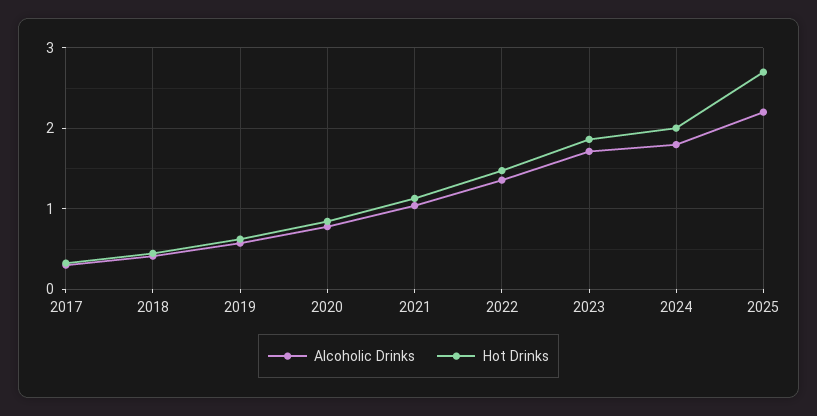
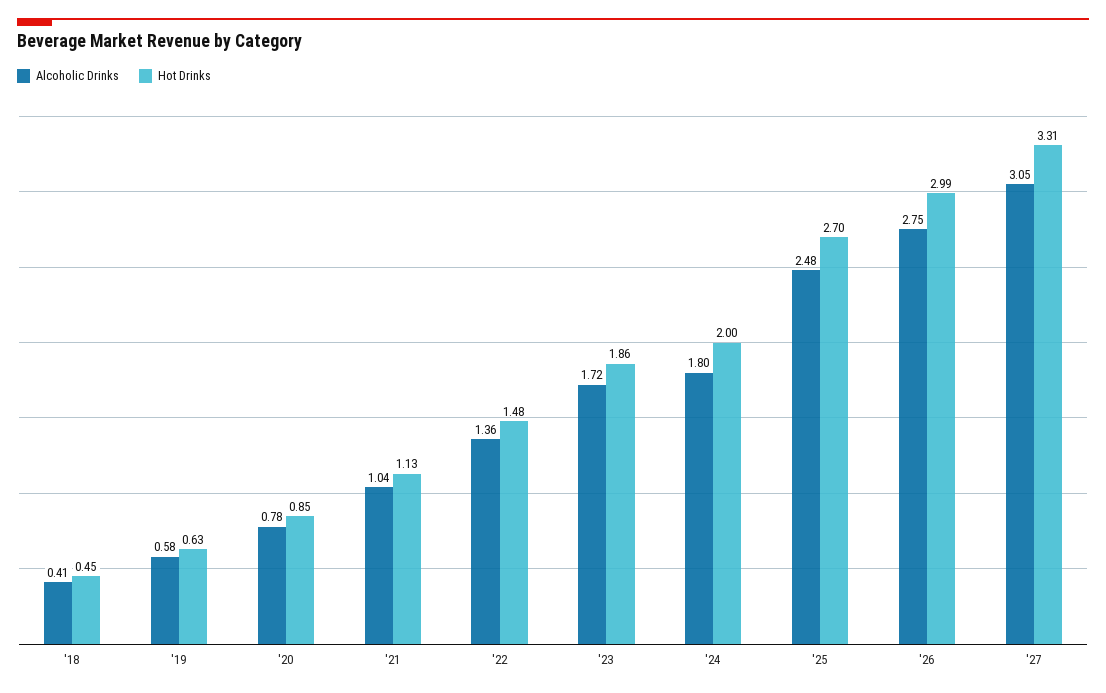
Alcoholic Drinks, 2017: 0.3 -> none
Hot Drinks, 2017: 0.3 -> none
Alcoholic Drinks, 2025: 2.2 -> 2.48
Alcoholic Drinks, '26: none -> 2.75
Hot Drinks, '26: none -> 2.99
Alcoholic Drinks, '27: none -> 3.05
Hot Drinks, '27: none -> 3.31

